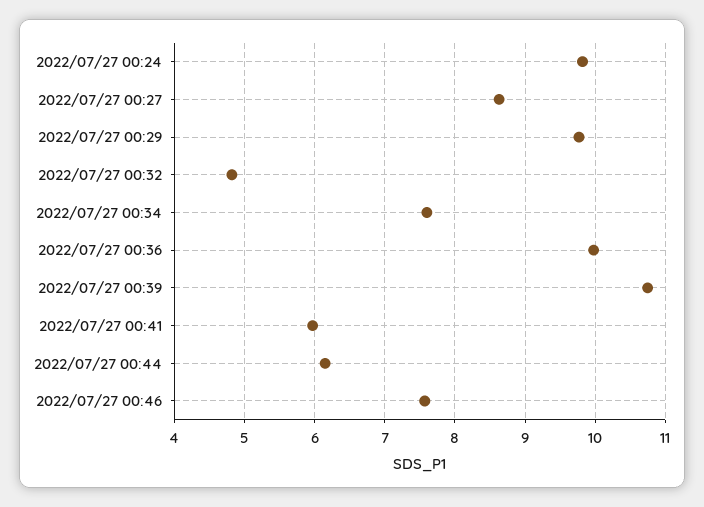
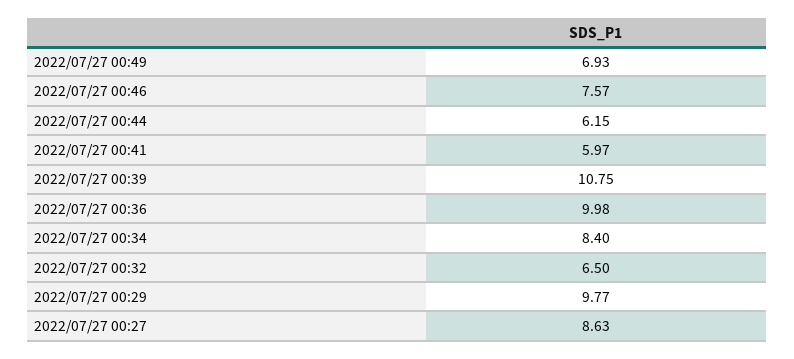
2022/07/27 00:24: 9.8 -> none
2022/07/27 00:32: 4.8 -> 6.5
2022/07/27 00:34: 7.6 -> 8.4
2022/07/27 00:49: none -> 6.93

